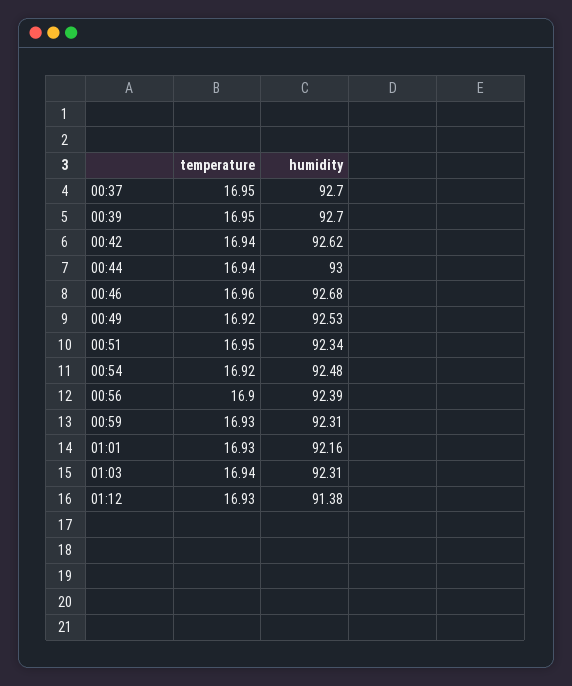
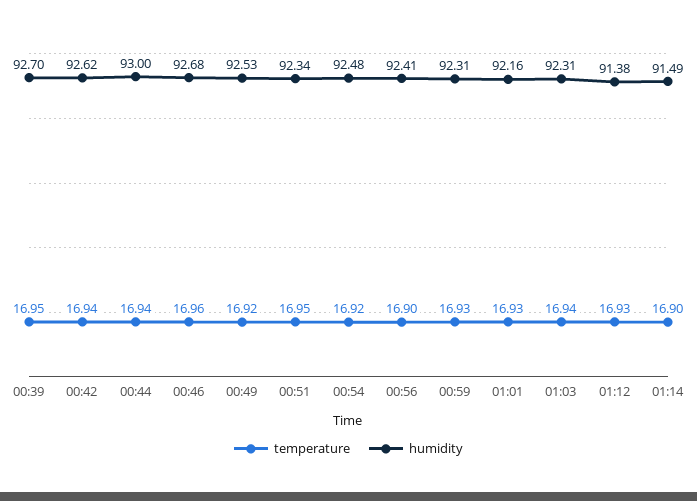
temperature, 00:37: 16.95 -> none
humidity, 00:37: 92.7 -> none
humidity, 00:56: 92.39 -> 92.41
temperature, 01:14: none -> 16.9
humidity, 01:14: none -> 91.49

